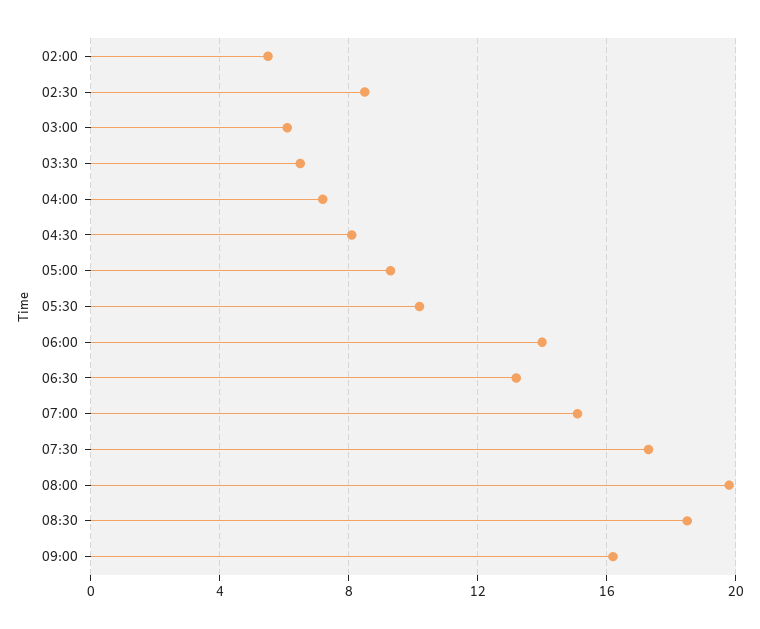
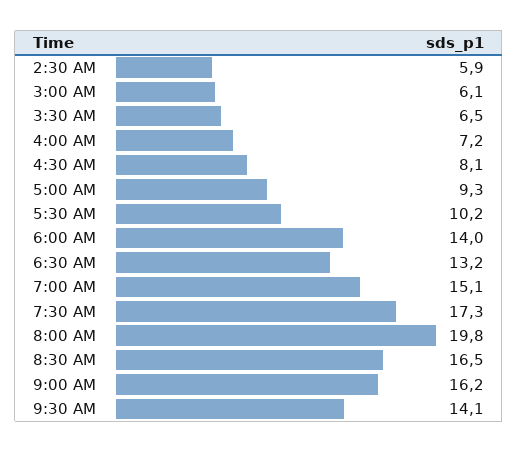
02:00: 5.5 -> none
02:30: 8.5 -> 5.9
08:30: 18.5 -> 16.5
9:30 AM: none -> 14.1

